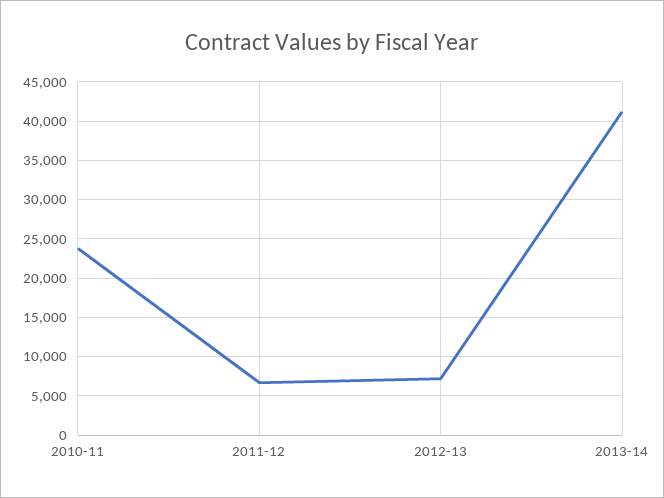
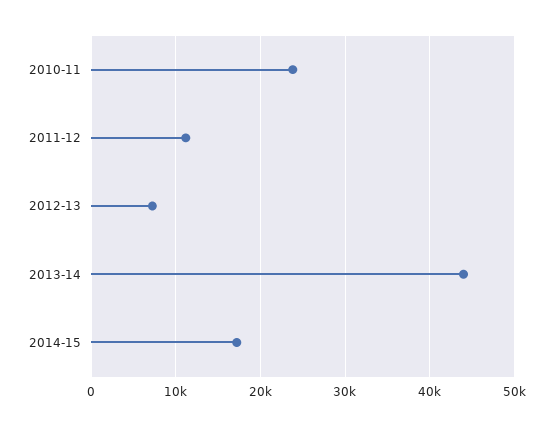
2011-12: 7000 -> 11000
2013-14: 41000 -> 44000
2014-15: none -> 17000

